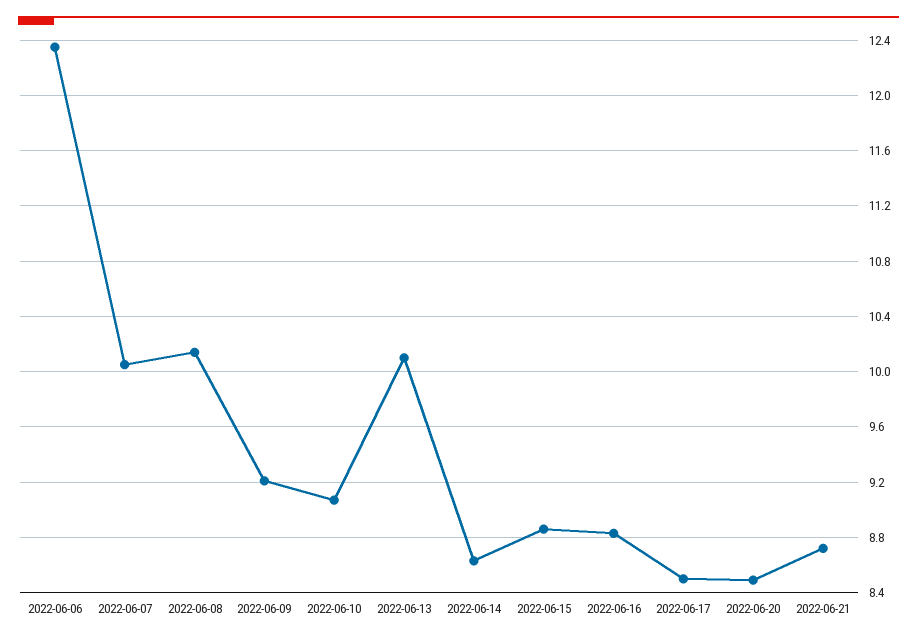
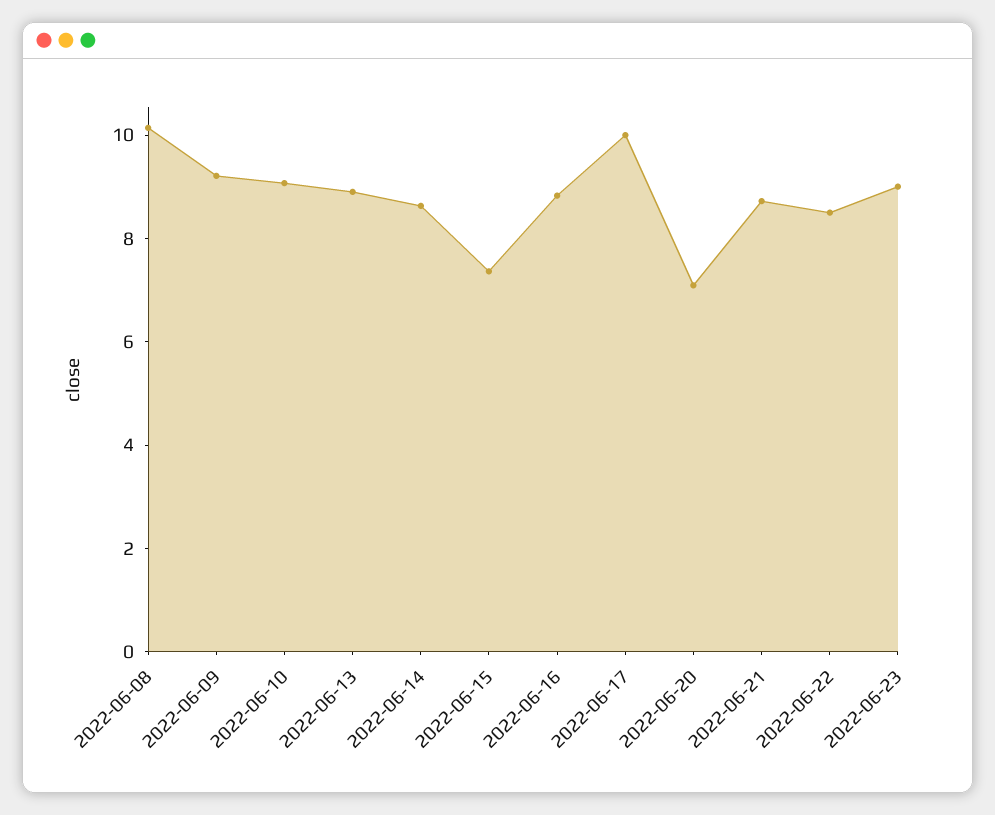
2022-06-06: 12.35 -> none
2022-06-07: 10.05 -> none
2022-06-13: 10.1 -> 9
2022-06-15: 8.85 -> 7.5
2022-06-17: 8.5 -> 10
2022-06-20: 8.5 -> 7
2022-06-22: none -> 8.5
2022-06-23: none -> 9

